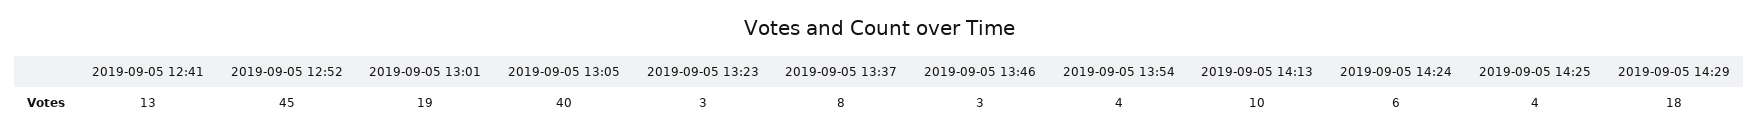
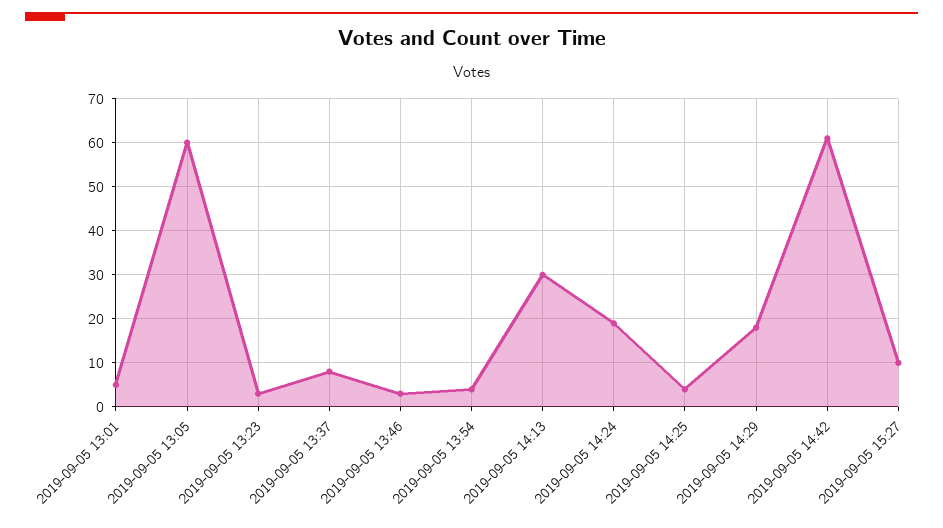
2019-09-05 12:41: 13 -> none
2019-09-05 12:52: 45 -> none
2019-09-05 13:01: 19 -> 5
2019-09-05 13:05: 40 -> 60
2019-09-05 14:13: 10 -> 30
2019-09-05 14:24: 6 -> 20
2019-09-05 14:42: none -> 60
2019-09-05 15:27: none -> 10

